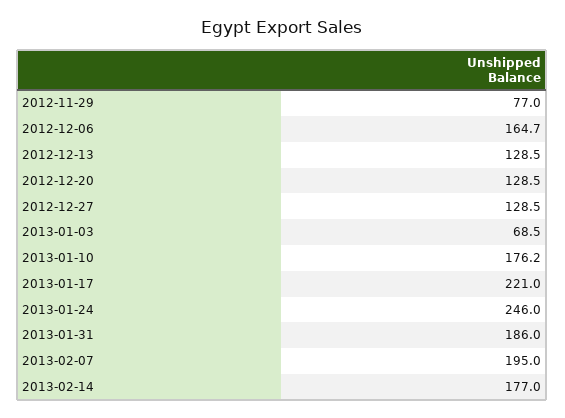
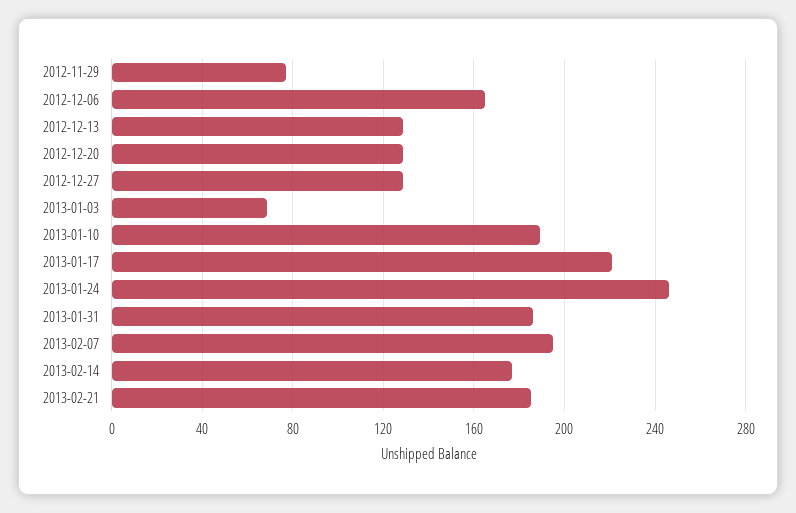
2013-01-10: 176.2 -> 190
2013-02-21: none -> 185

